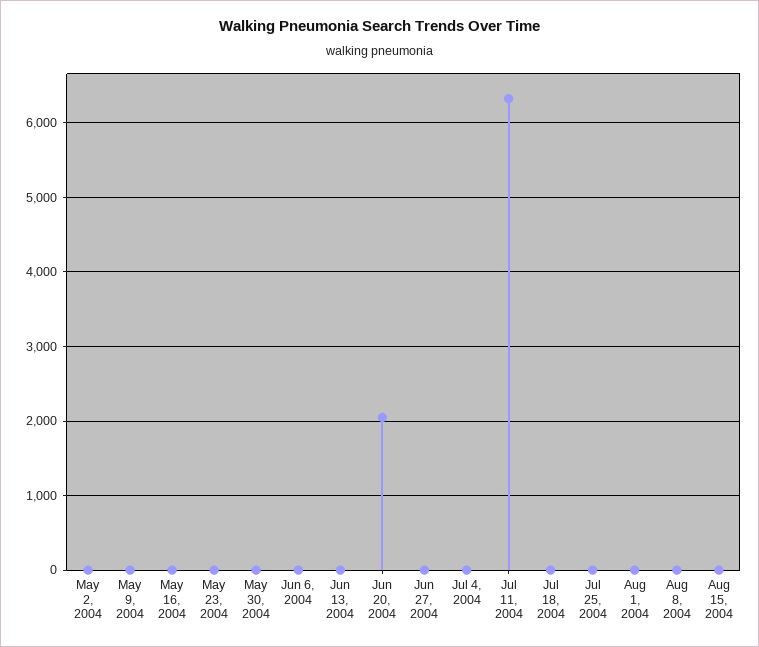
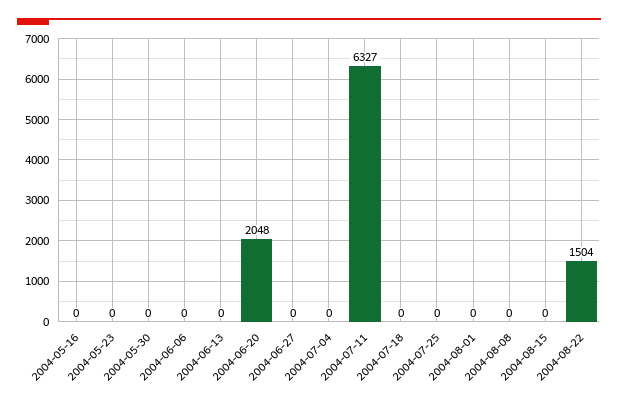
May 2, 2004: 0 -> none
May 9, 2004: 0 -> none
2004-08-22: none -> 1504

